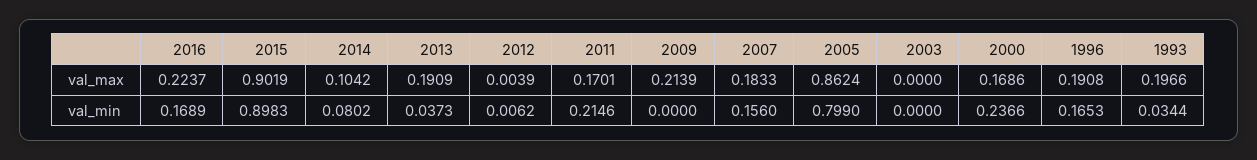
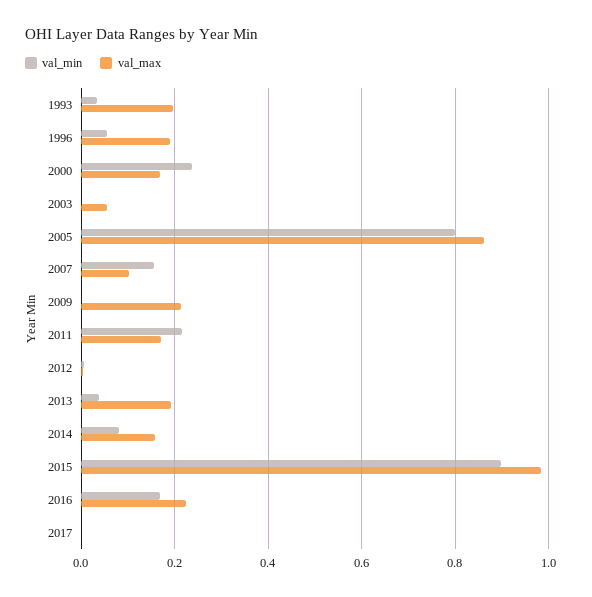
val_max, 2015: 0.9019 -> 0.98
val_max, 2014: 0.1042 -> 0.16
val_max, 2007: 0.1833 -> 0.1
val_max, 2003: 0 -> 0.06
val_min, 1996: 0.1653 -> 0.06
val_min, 2017: none -> 0
val_max, 2017: none -> 0

